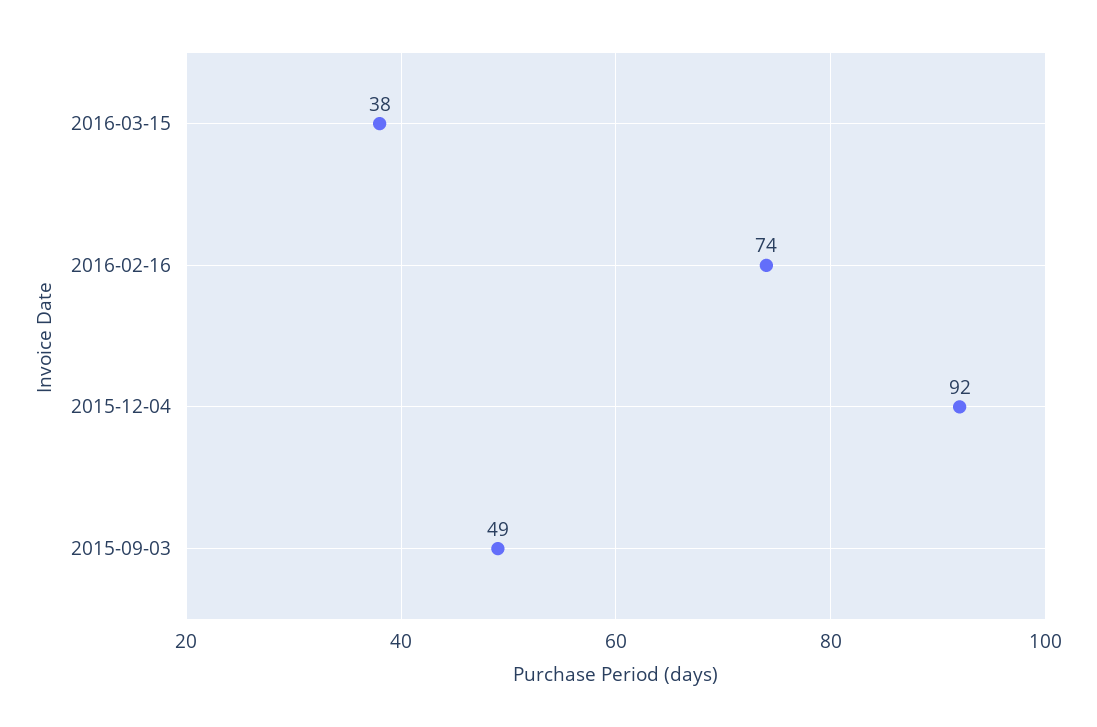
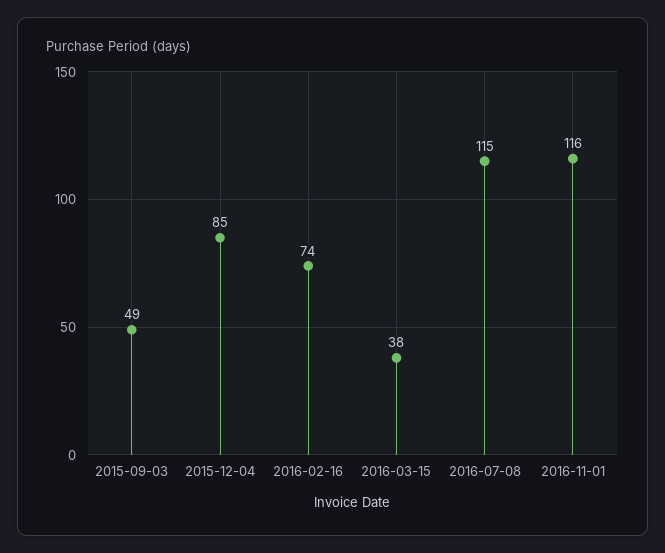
2015-12-04: 92 -> 85
2016-07-08: none -> 115
2016-11-01: none -> 116

